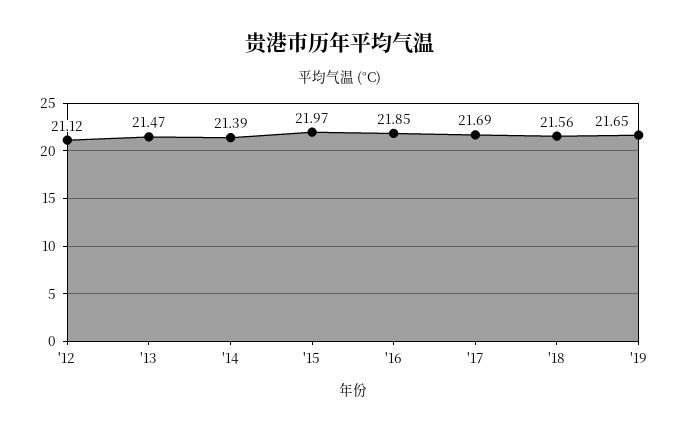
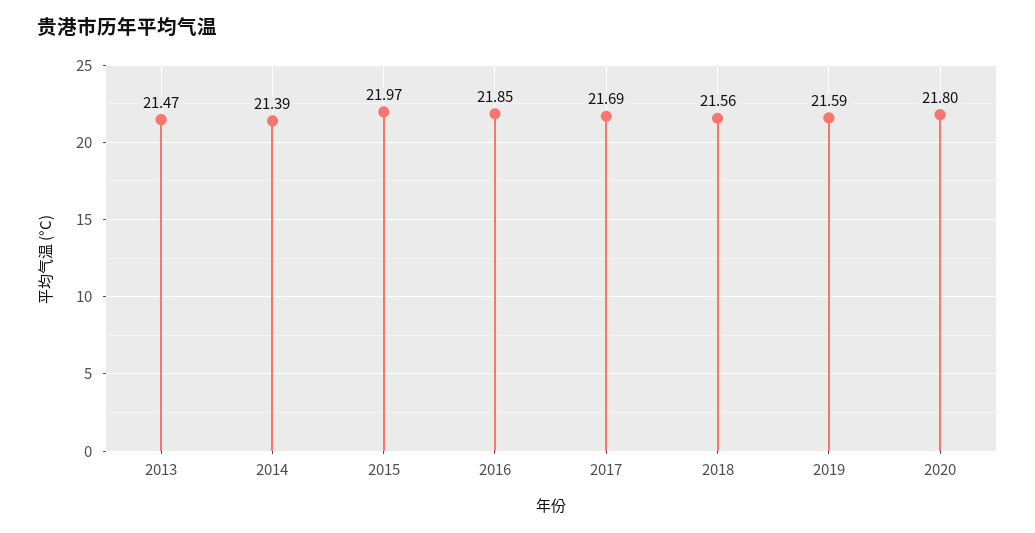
'12: 21.12 -> none
'19: 21.65 -> 21.59
2020: none -> 21.8

